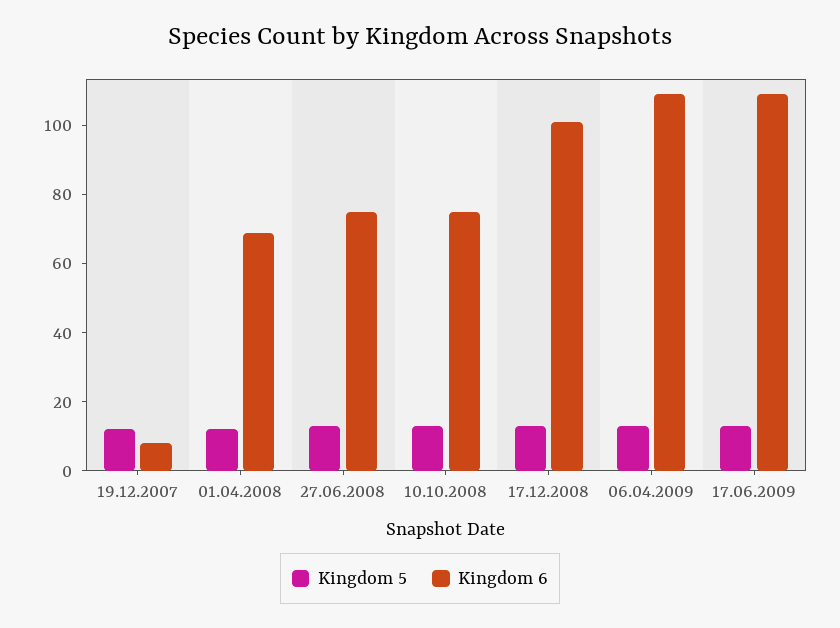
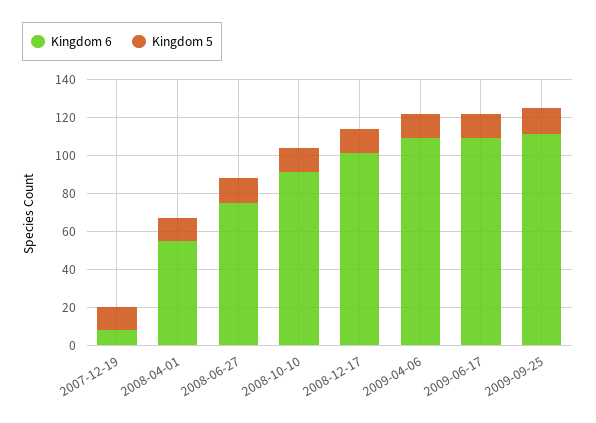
Kingdom 6, 01.04.2008: 70 -> 55
Kingdom 6, 10.10.2008: 75 -> 90
Kingdom 6, 2009-09-25: none -> 110
Kingdom 5, 2009-09-25: none -> 15

